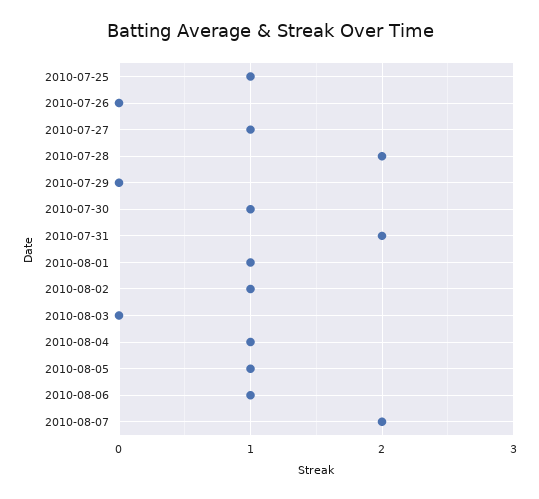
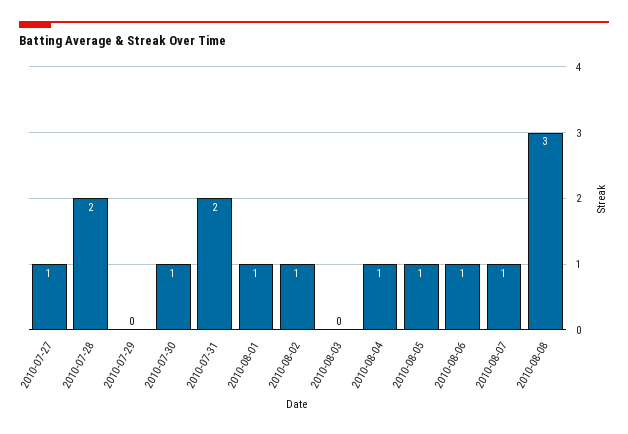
2010-07-25: 1 -> none
2010-07-26: 0 -> none
2010-08-07: 2 -> 1
2010-08-08: none -> 3

